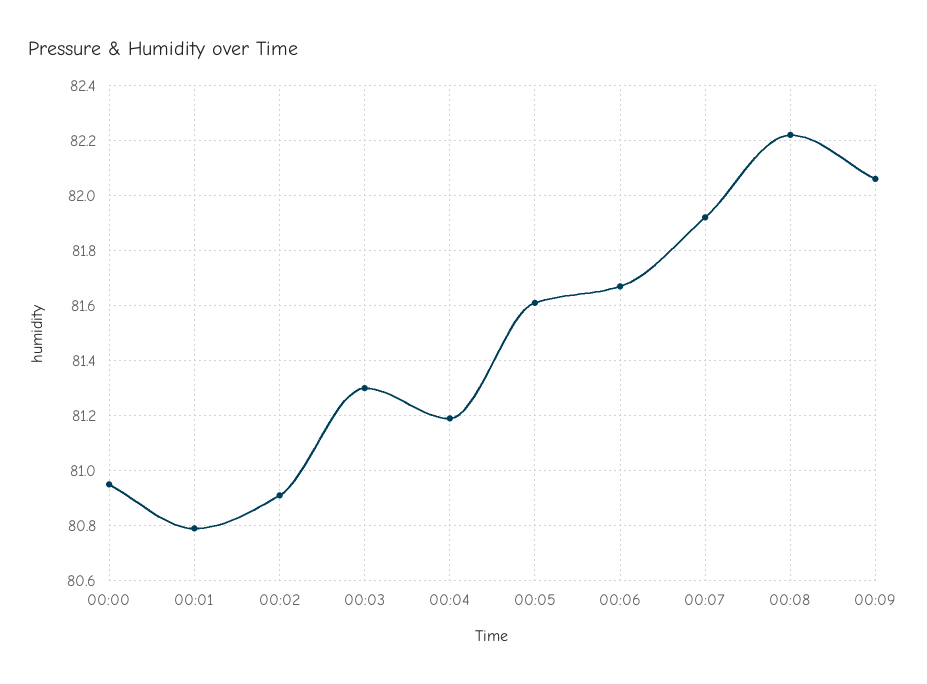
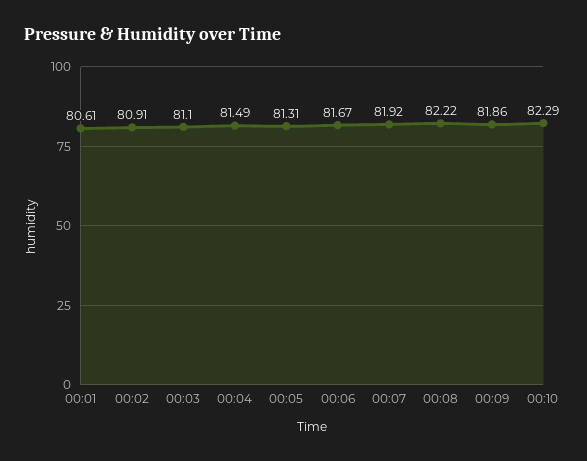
00:00: 80.95 -> none
00:01: 80.8 -> 80.61
00:03: 81.3 -> 81.1
00:04: 81.2 -> 81.49
00:05: 81.6 -> 81.31
00:09: 82.05 -> 81.86
00:10: none -> 82.29

